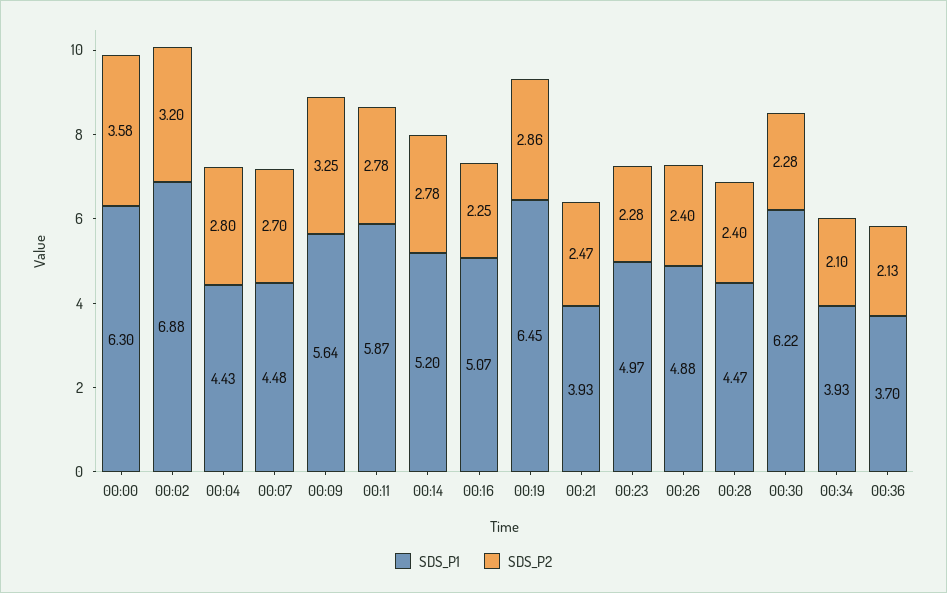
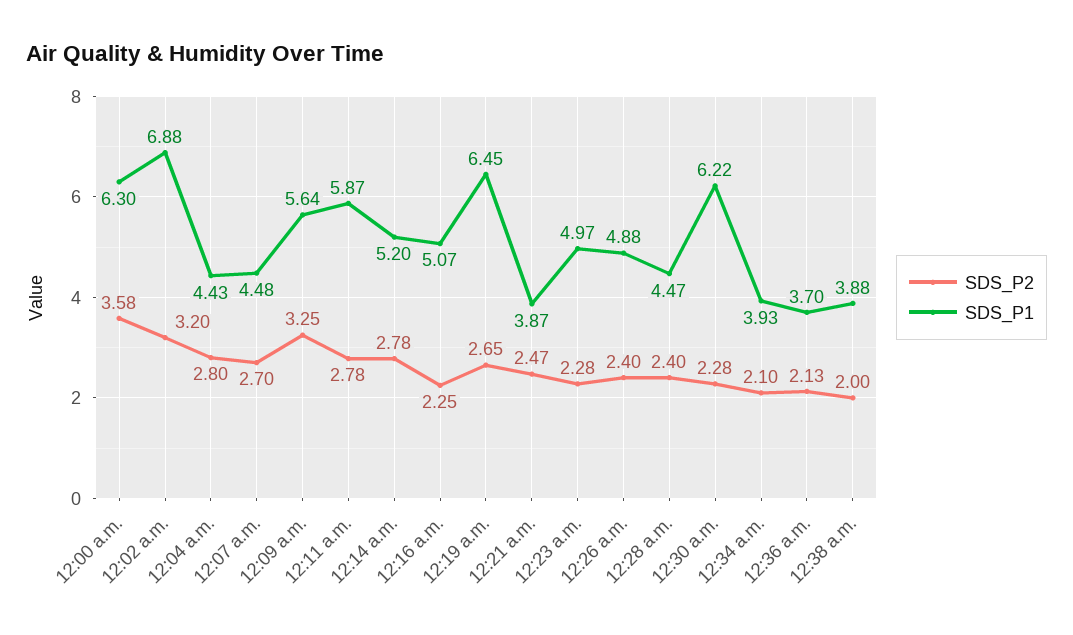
SDS_P2, 00:19: 2.86 -> 2.65
SDS_P1, 00:21: 3.93 -> 3.87
SDS_P2, 12:38 a.m.: none -> 2
SDS_P1, 12:38 a.m.: none -> 3.88

